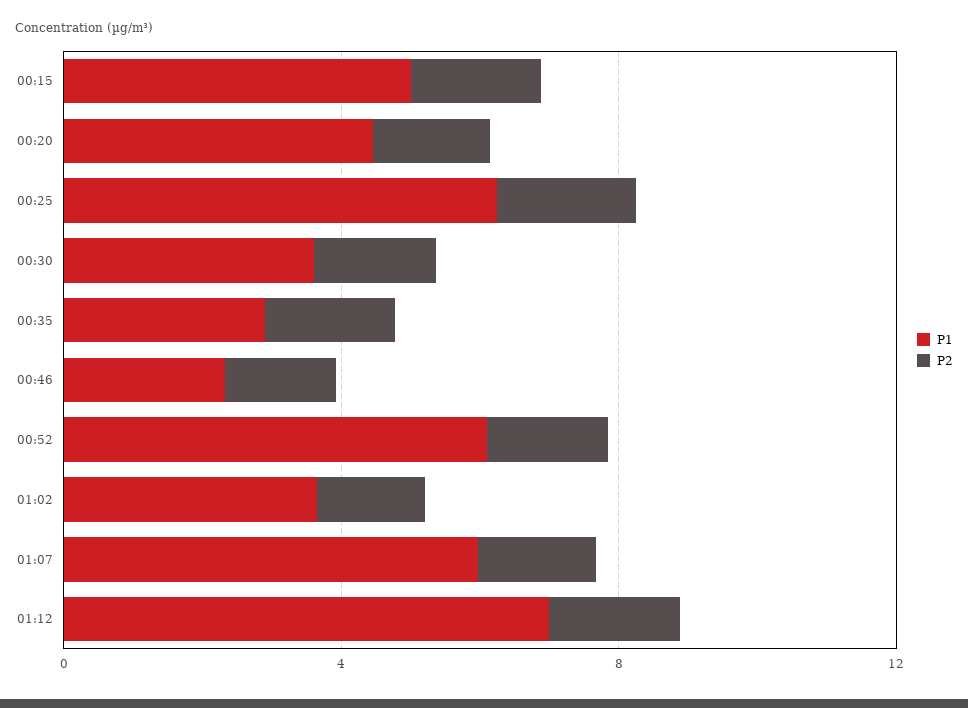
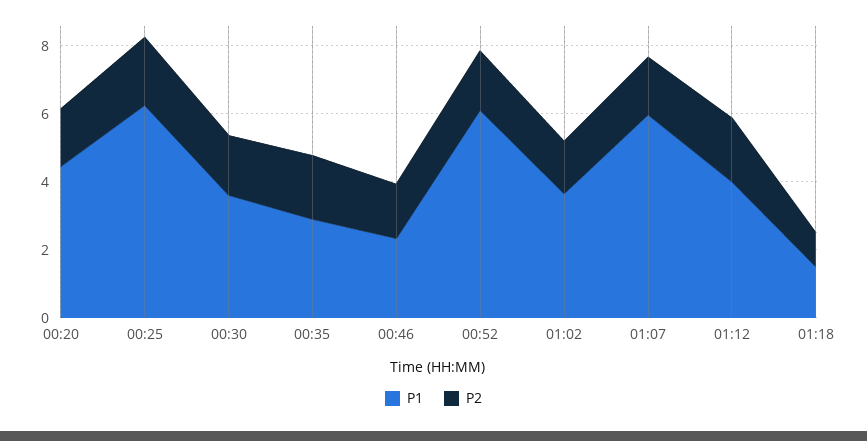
P1, 00:15: 5 -> none
P2, 00:15: 2 -> none
P1, 01:12: 7 -> 4
P1, 01:18: none -> 1.5
P2, 01:18: none -> 1

